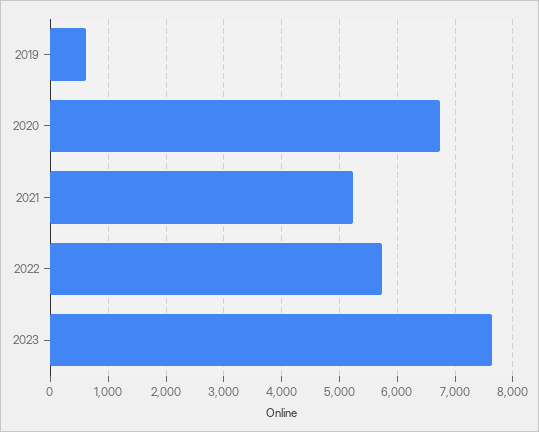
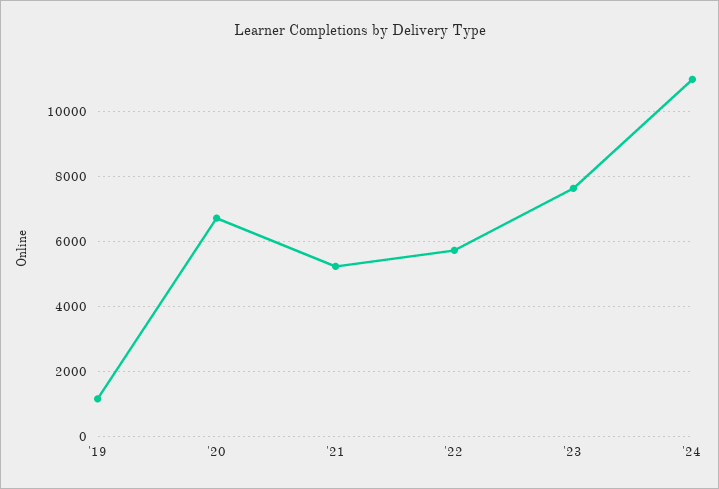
2019: 600 -> 1200
'24: none -> 11000

